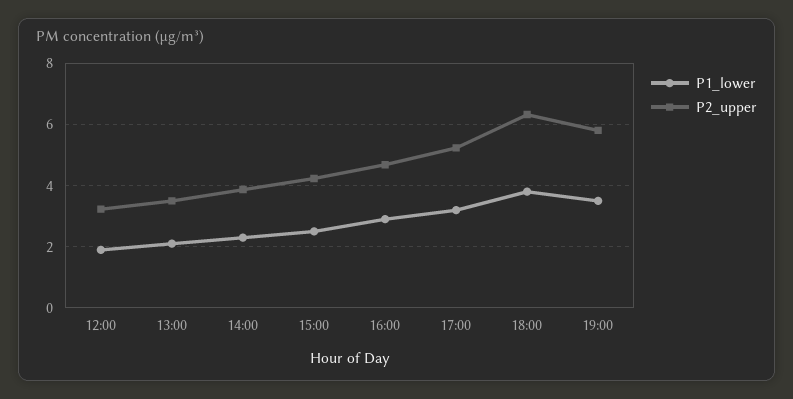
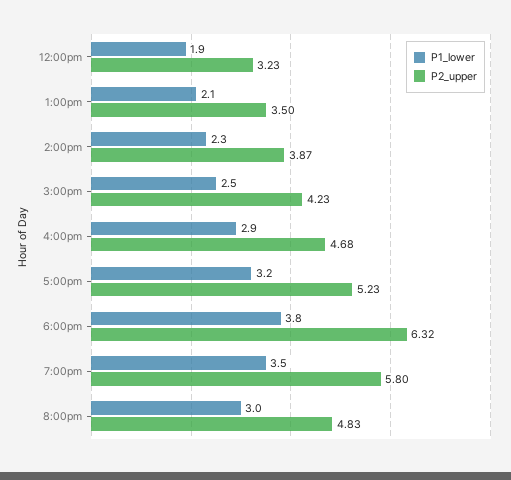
P1_lower, 8:00pm: none -> 3
P2_upper, 8:00pm: none -> 4.83

